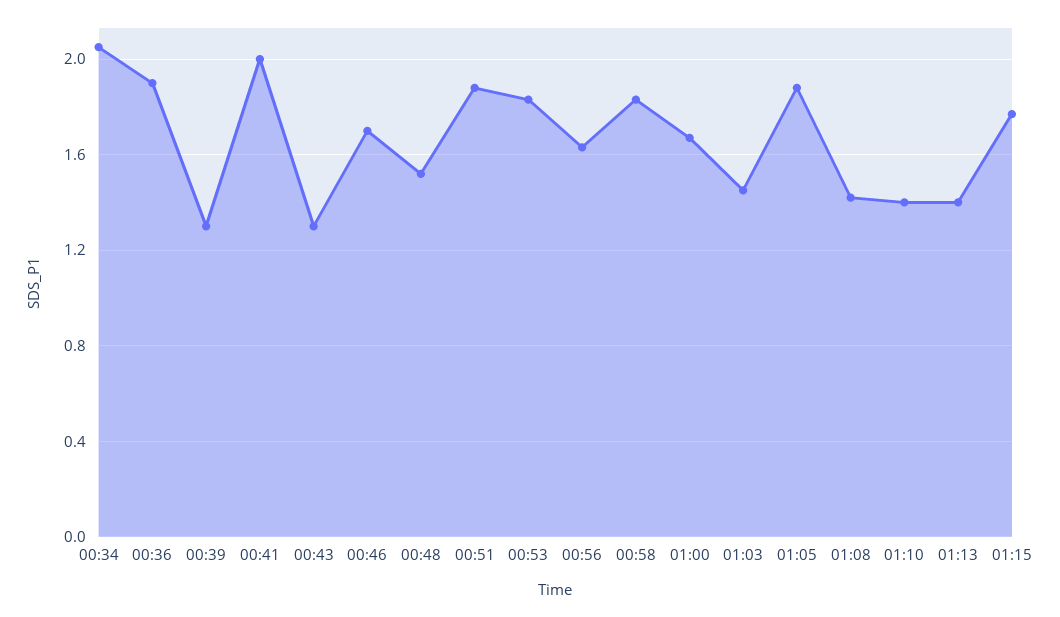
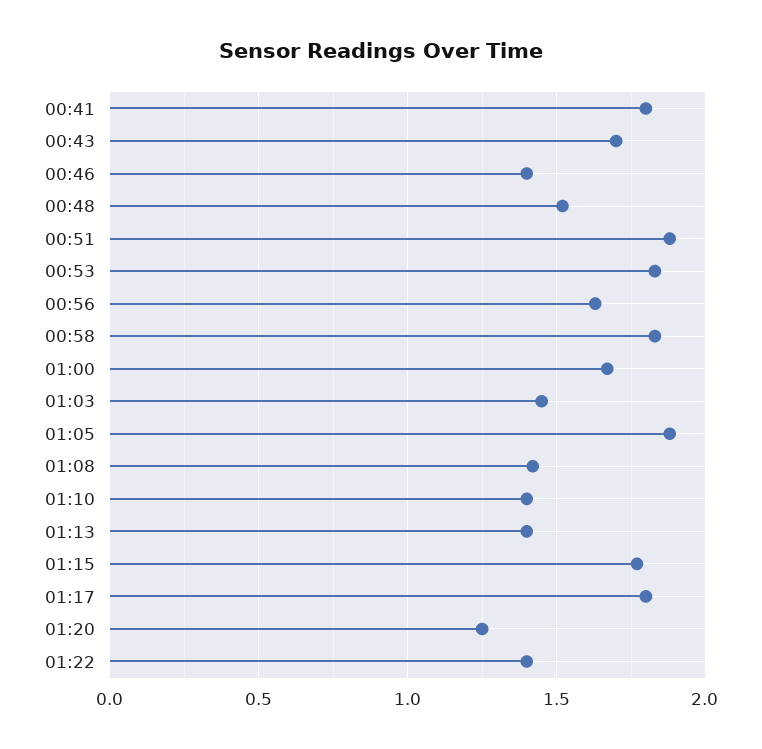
00:34: 2.05 -> none
00:36: 1.9 -> none
00:39: 1.3 -> none
00:41: 2 -> 1.8
00:43: 1.3 -> 1.7
00:46: 1.7 -> 1.4
01:17: none -> 1.8
01:20: none -> 1.25
01:22: none -> 1.4

